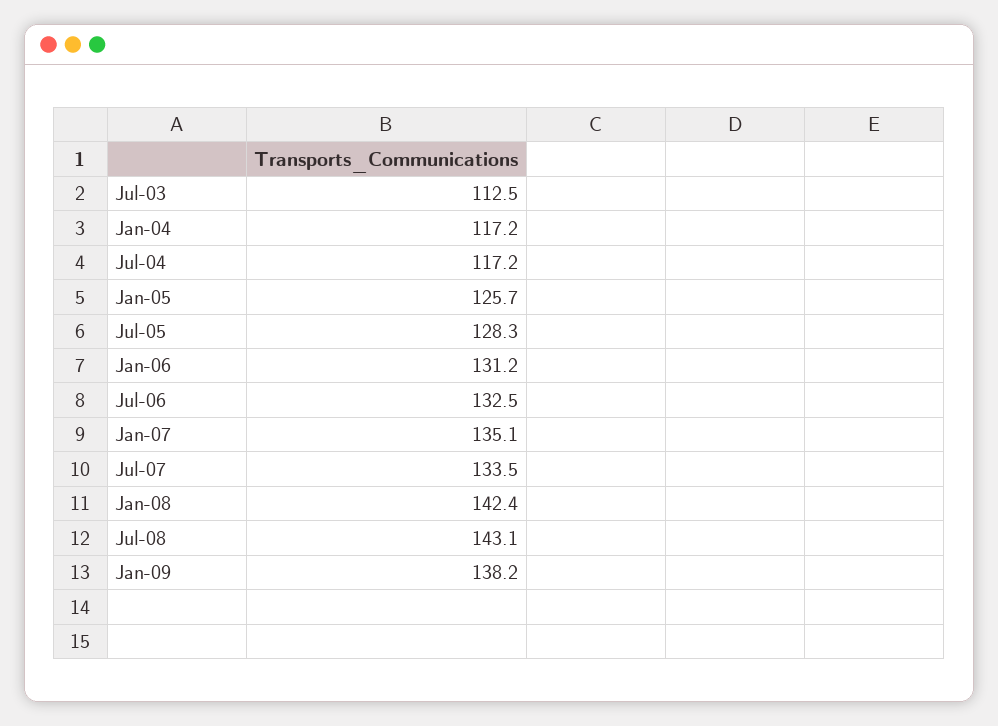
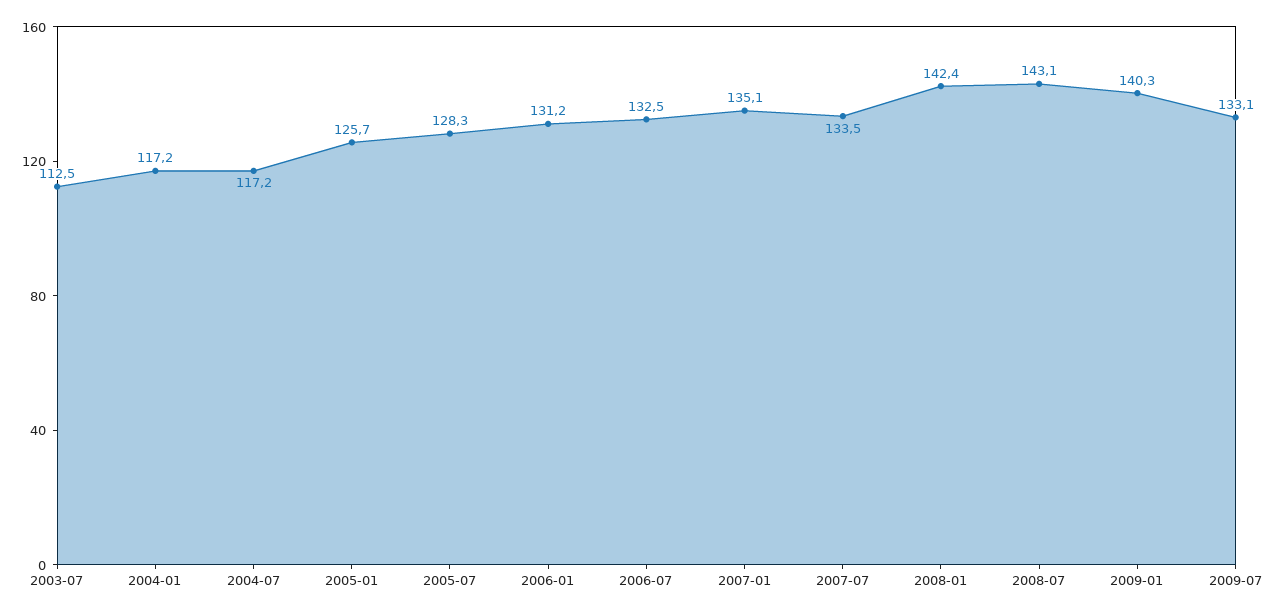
Jan-09: 138.2 -> 140.3
2009-07: none -> 133.1

